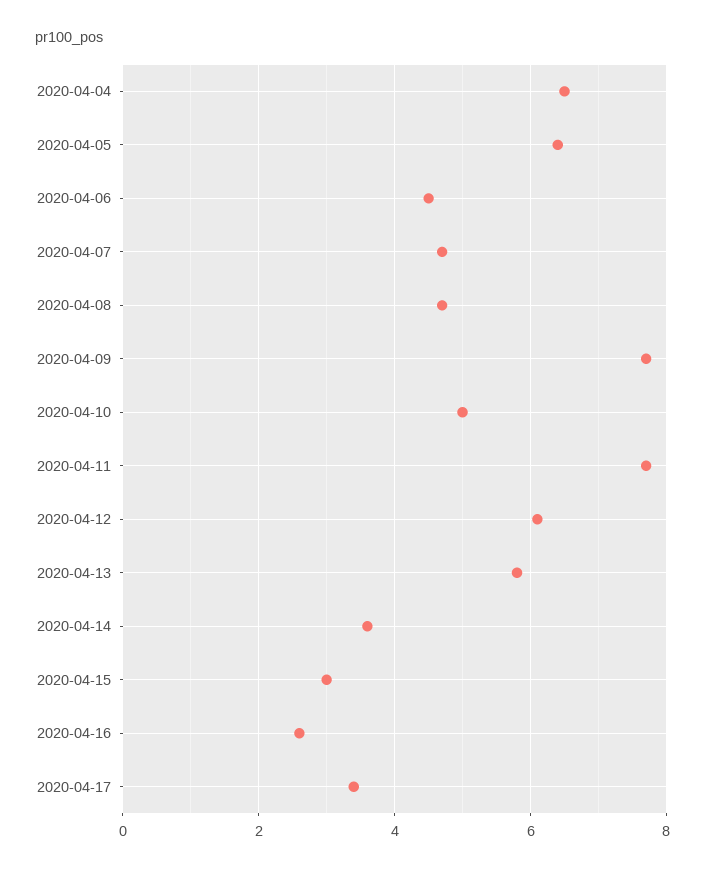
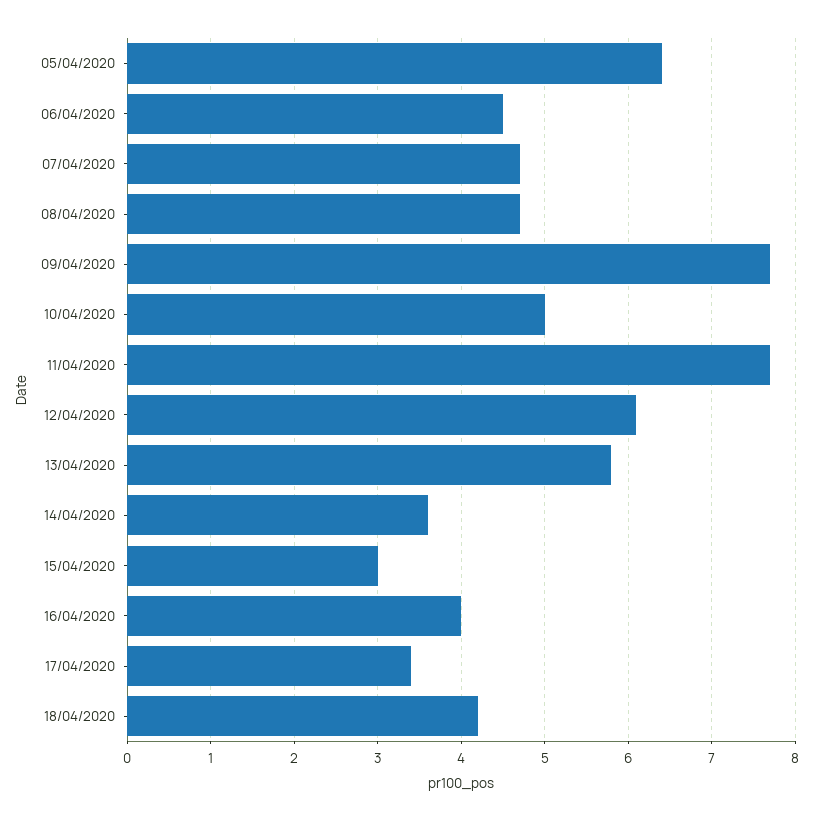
2020-04-04: 6.5 -> none
2020-04-16: 2.5 -> 4
18/04/2020: none -> 4.2

